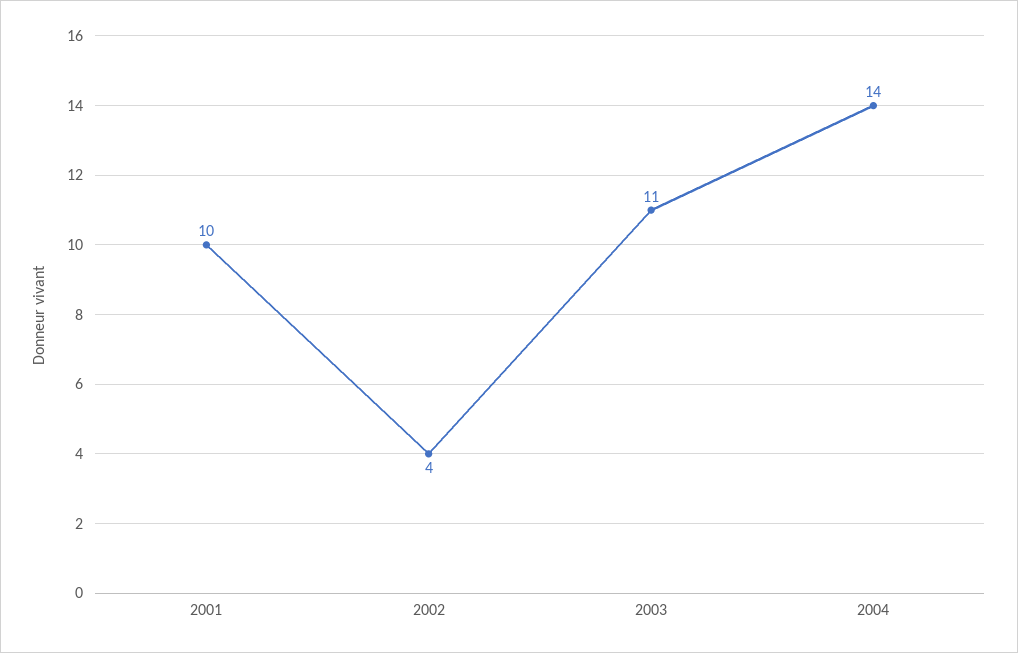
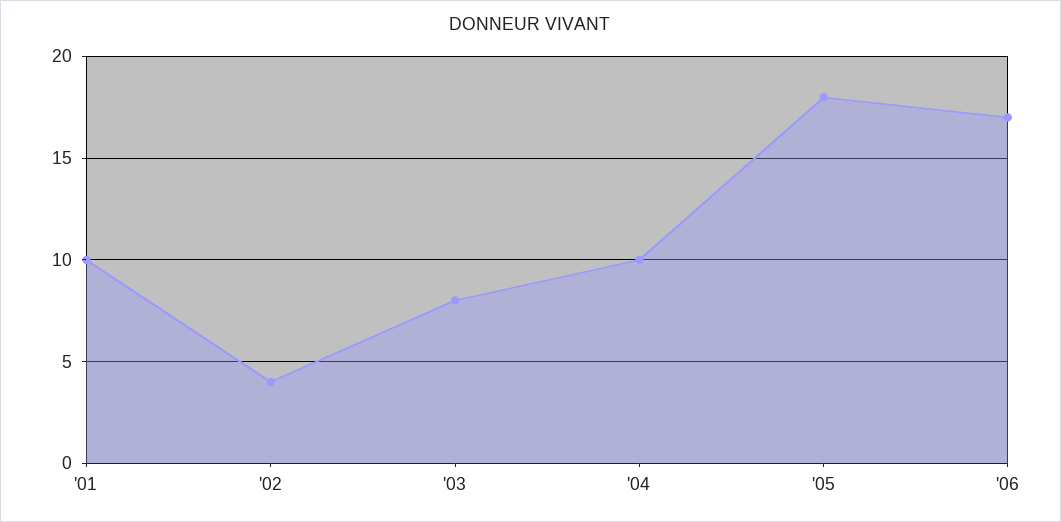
2003: 11 -> 8
2004: 14 -> 10
'05: none -> 18
'06: none -> 17

